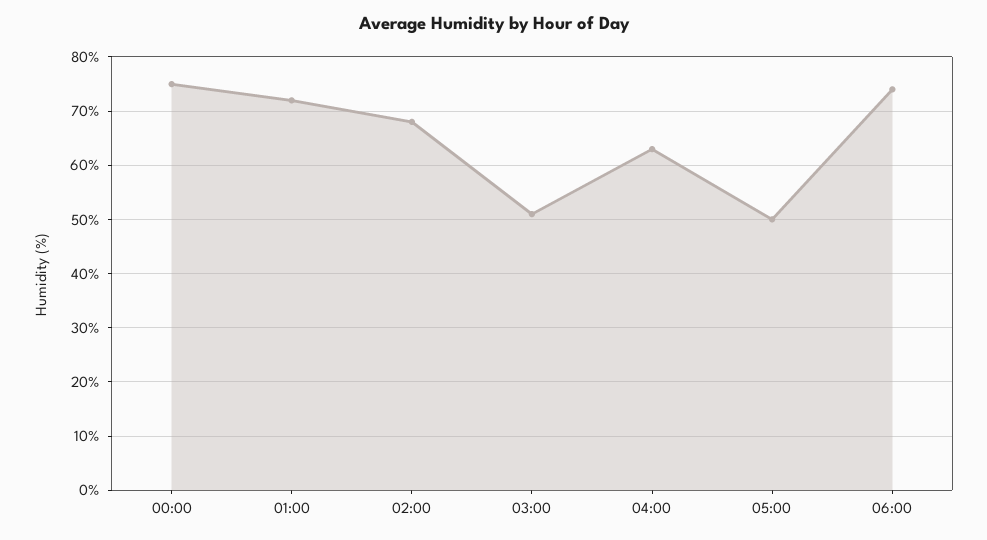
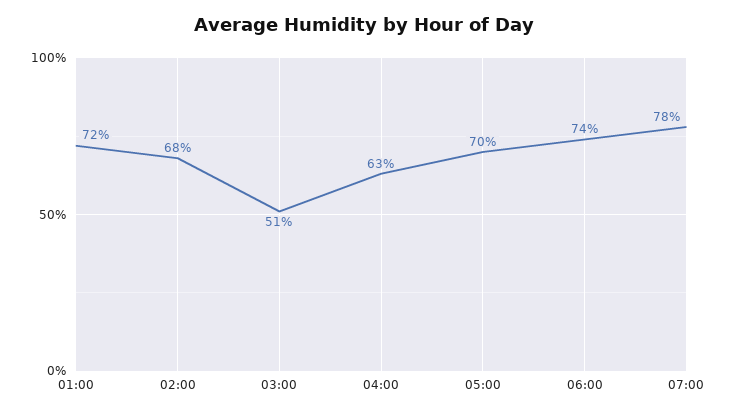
00:00: 75 -> none
05:00: 50 -> 70
07:00: none -> 78

